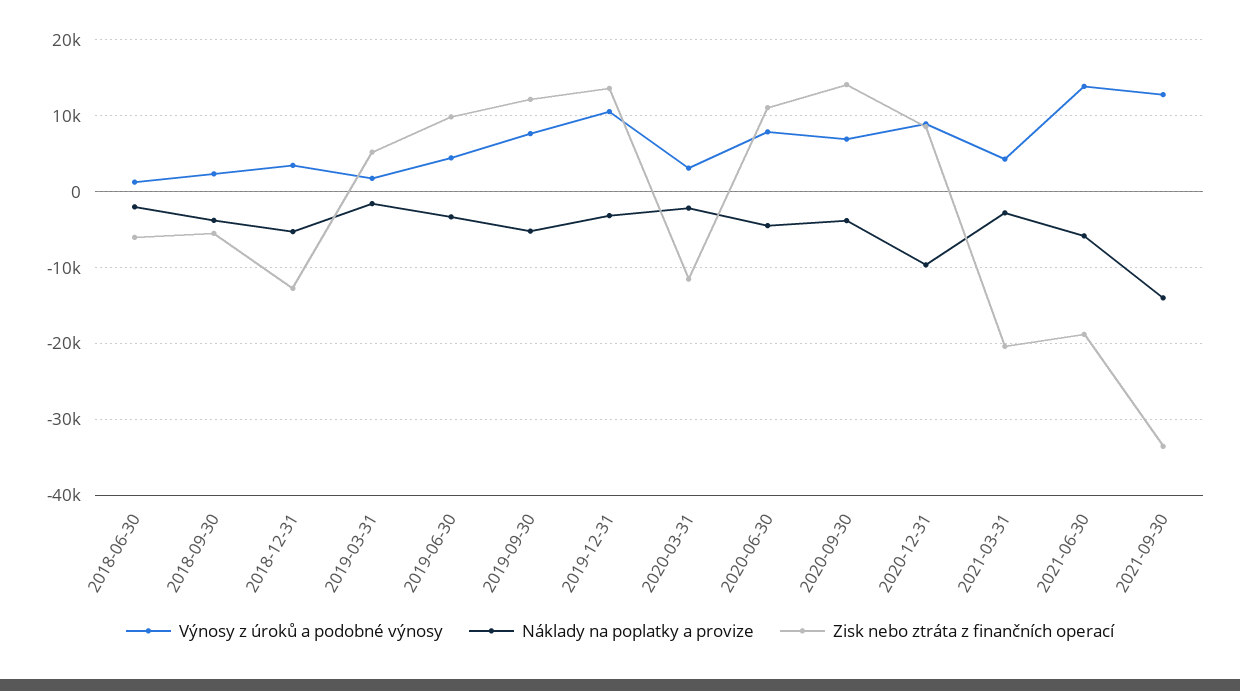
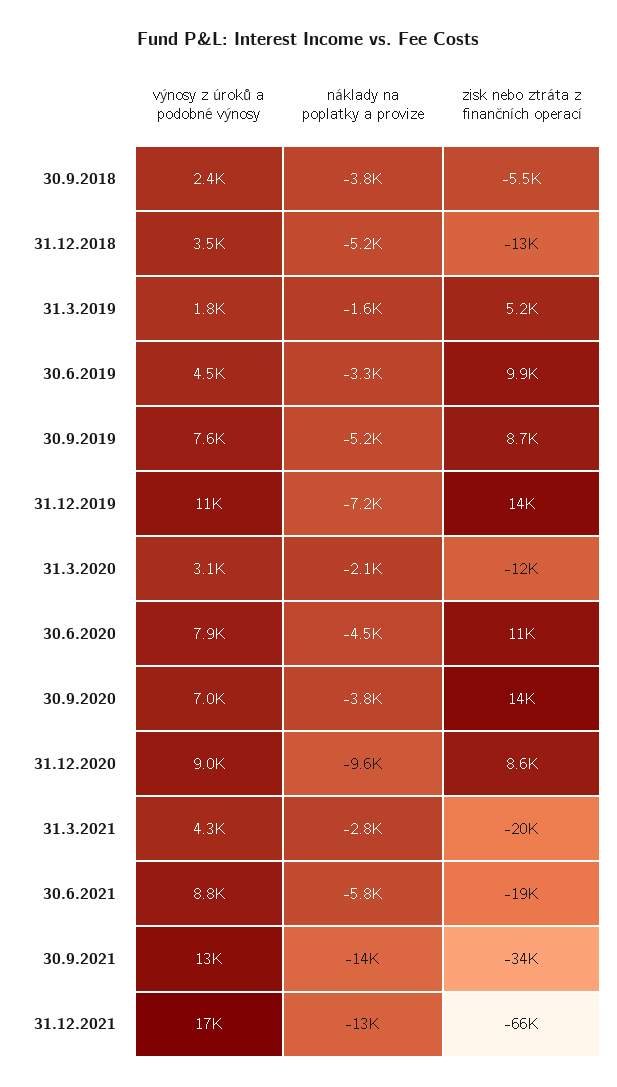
Výnosy z úroků a podobné výnosy, 2018-06-30: 1000 -> none
Náklady na poplatky a provize, 2018-06-30: -2000 -> none
Zisk nebo ztráta z finančních operací, 2018-06-30: -6000 -> none
Zisk nebo ztráta z finančních operací, 2019-09-30: 12000 -> 8700
Náklady na poplatky a provize, 2019-12-31: -3000 -> -7200
Výnosy z úroků a podobné výnosy, 2021-06-30: 14000 -> 8800
Výnosy z úroků a podobné výnosy, 31.12.2021: none -> 17000
Náklady na poplatky a provize, 31.12.2021: none -> -13000
Zisk nebo ztráta z finančních operací, 31.12.2021: none -> -66000

